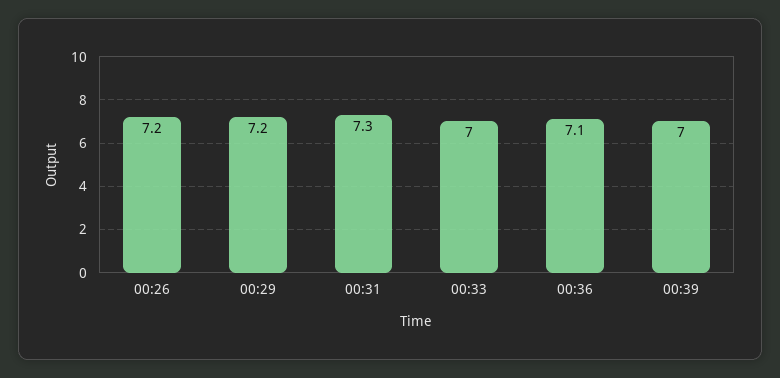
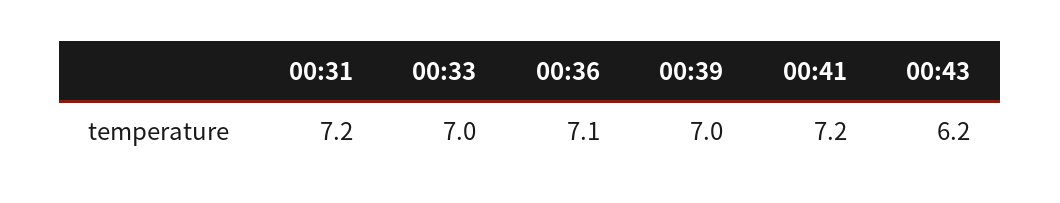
00:26: 7.2 -> none
00:29: 7.2 -> none
00:31: 7.3 -> 7.2
00:41: none -> 7.2
00:43: none -> 6.2

